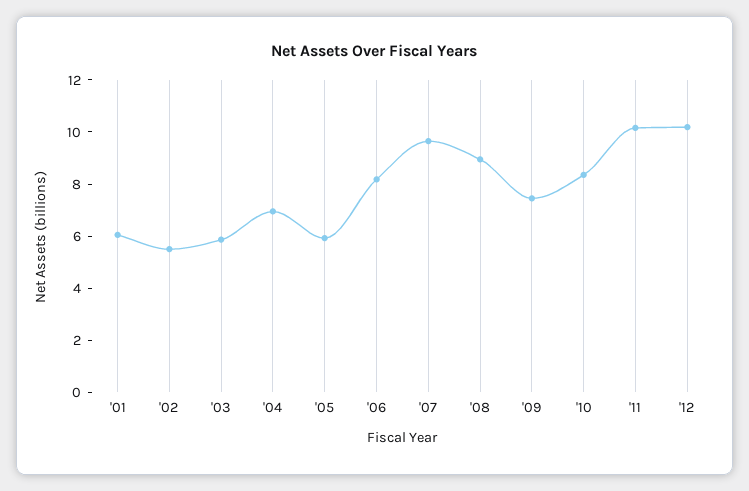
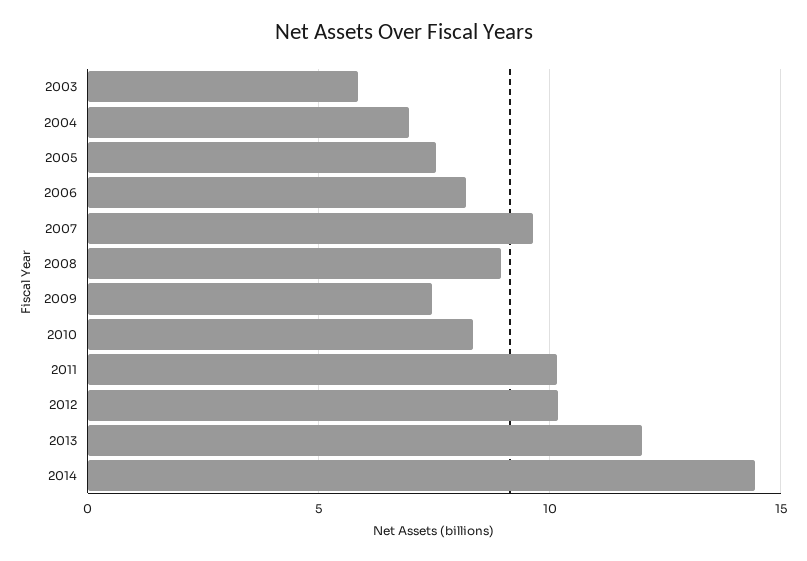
'01: 6 -> none
'02: 5.5 -> none
'05: 6 -> 7.5
2013: none -> 12
2014: none -> 14.5

